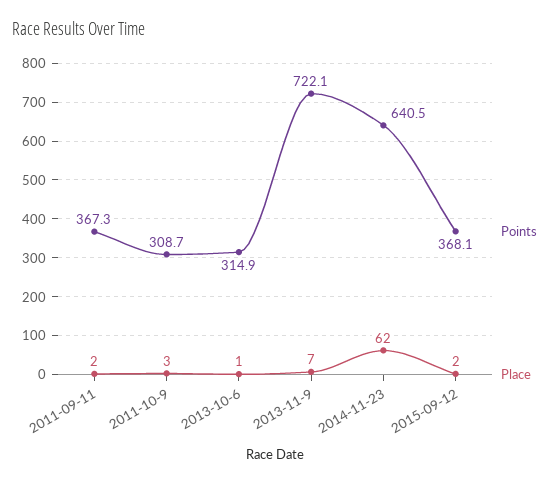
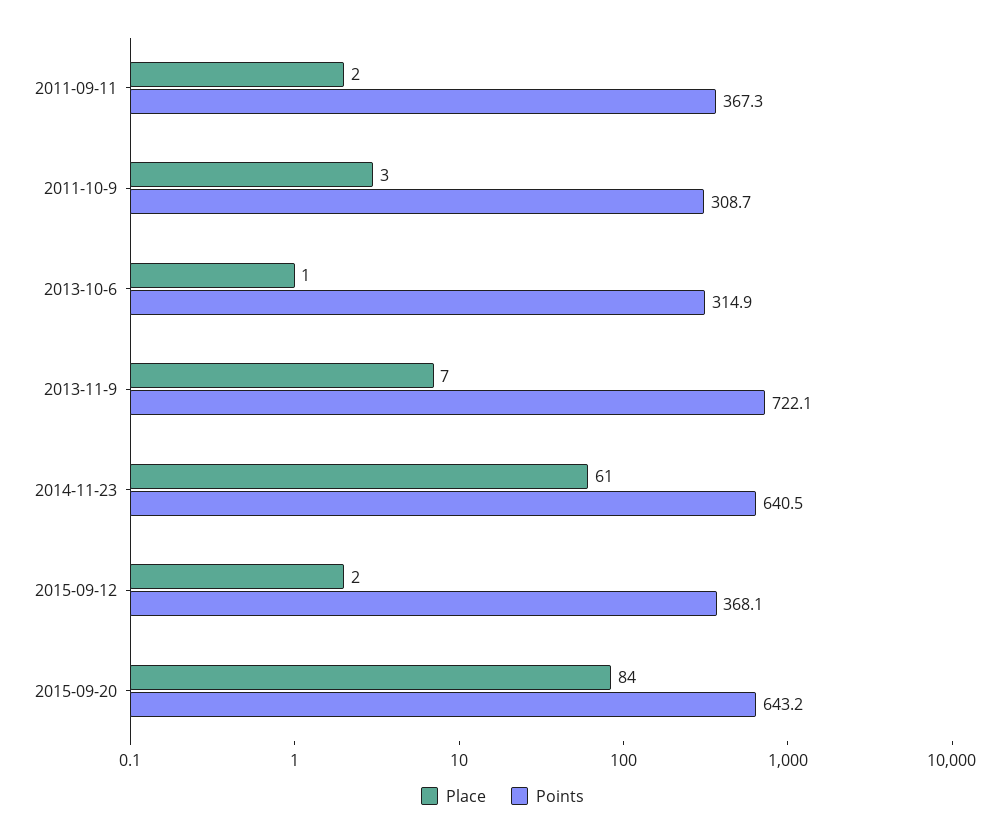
Place, 2014-11-23: 62 -> 61
Place, 2015-09-20: none -> 84
Points, 2015-09-20: none -> 643.2

